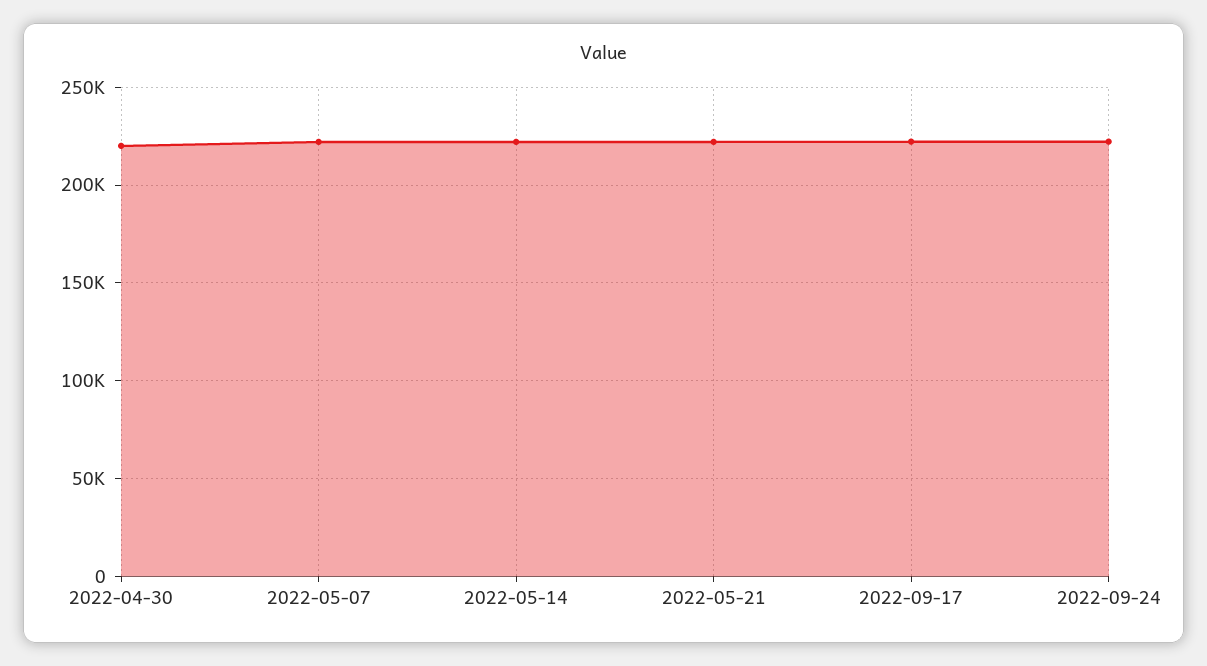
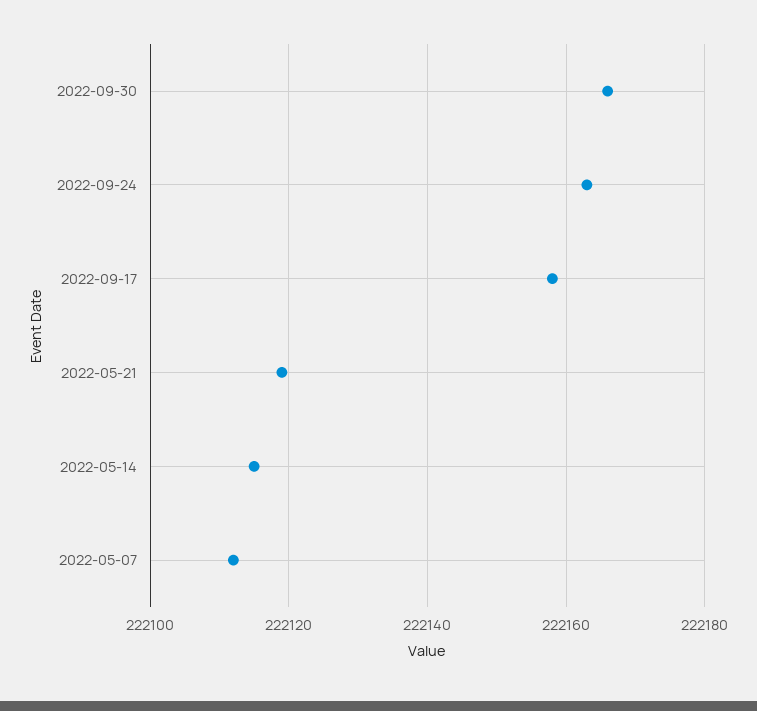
2022-04-30: 220000 -> none
2022-09-30: none -> 222165

